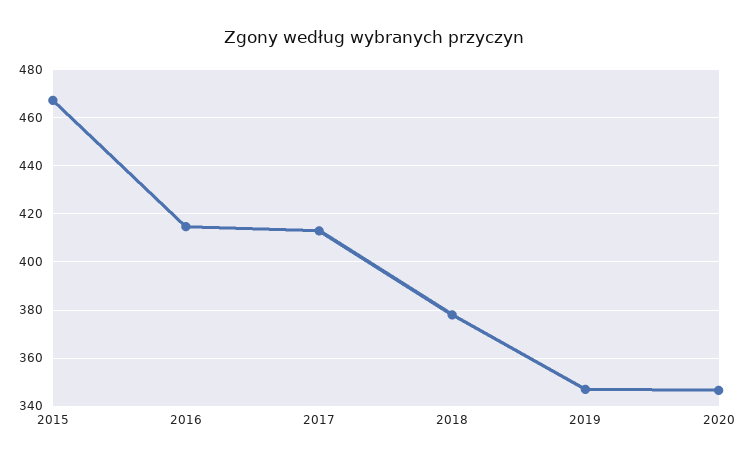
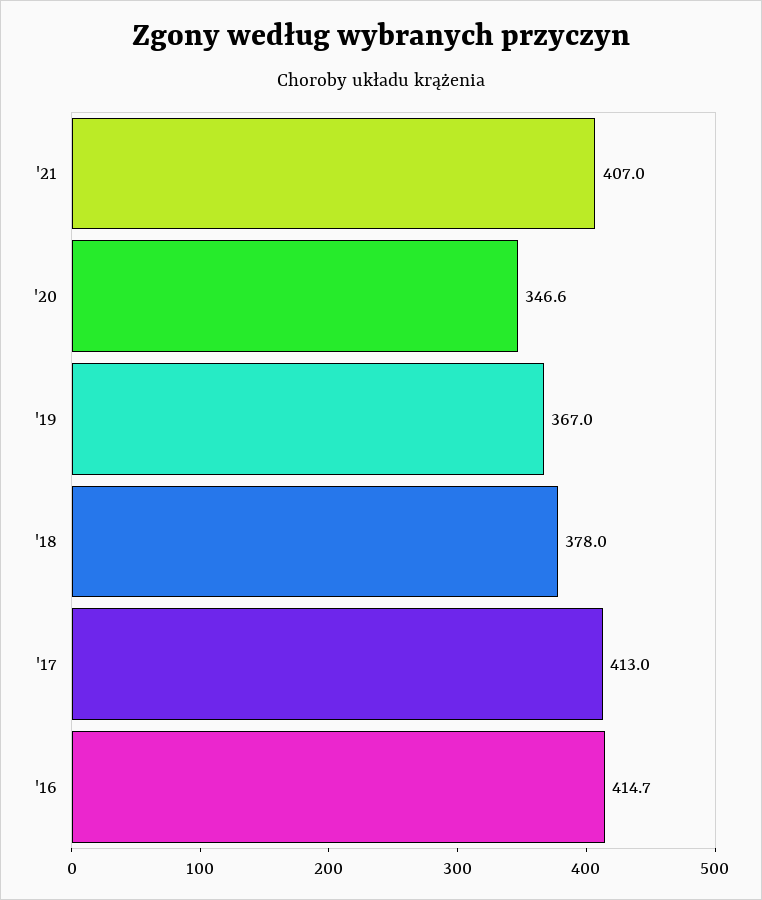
2015: 467.5 -> none
2019: 347.5 -> 367
'21: none -> 407

